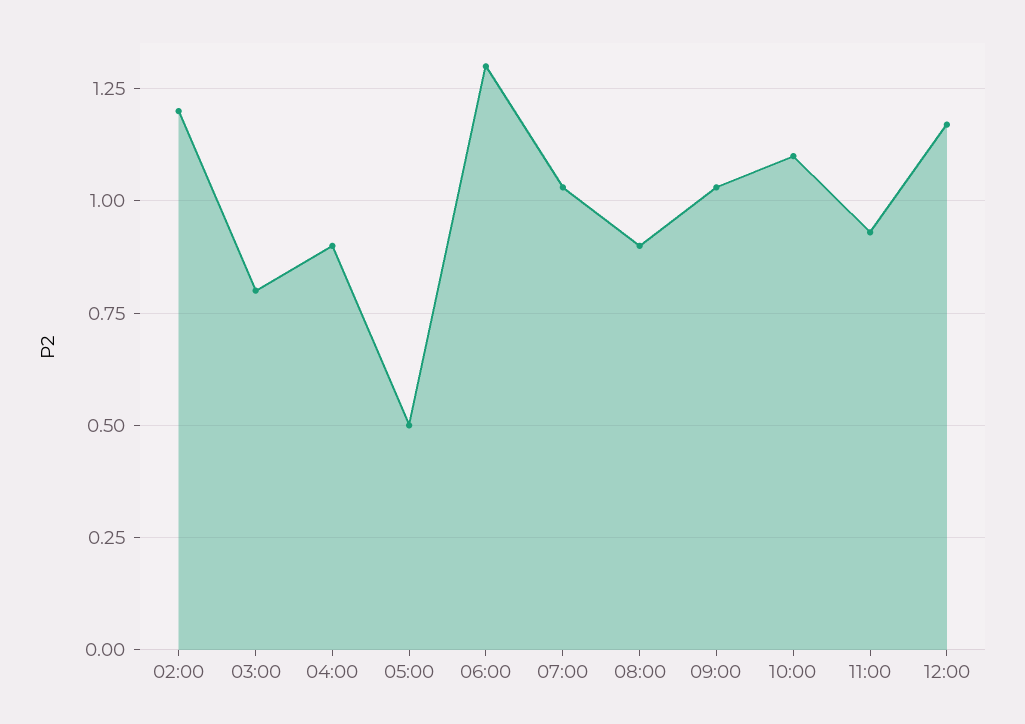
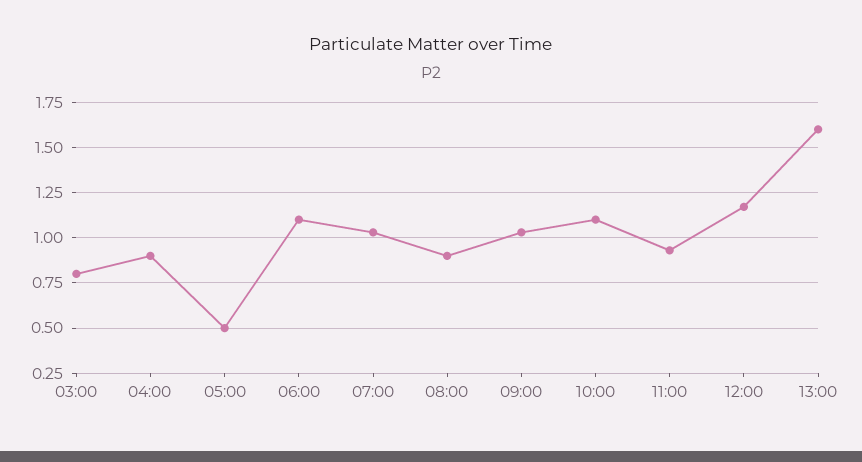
02:00: 1.2 -> none
06:00: 1.3 -> 1.1
13:00: none -> 1.6

